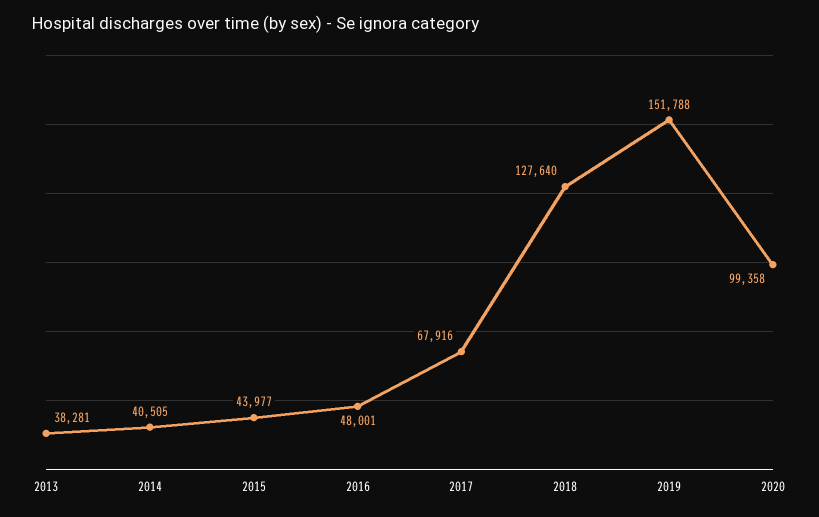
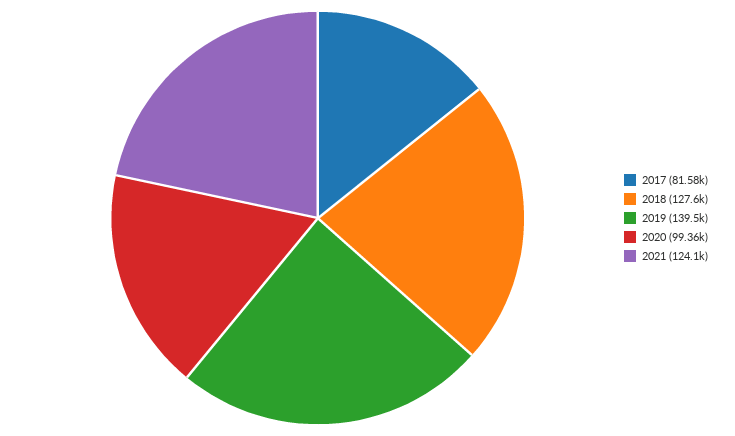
2013: 38281 -> none
2014: 40505 -> none
2015: 43977 -> none
2016: 48001 -> none
2017: 67916 -> 81580
2019: 151788 -> 139500
2021: none -> 124100

